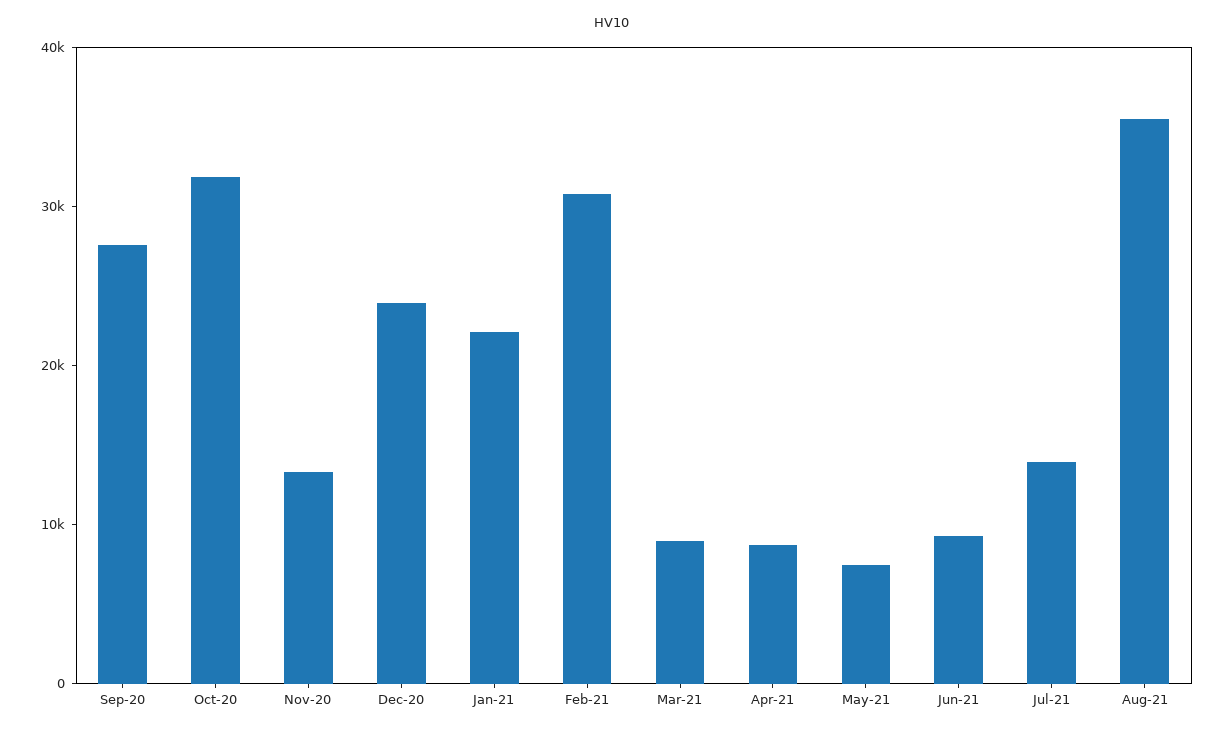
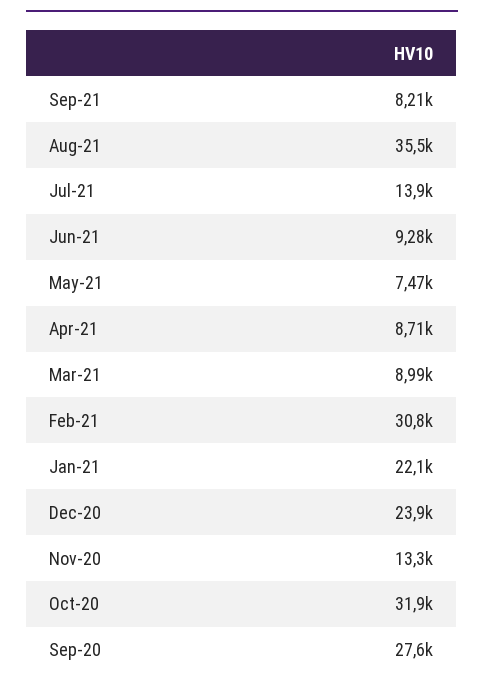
Sep-21: none -> 8210

